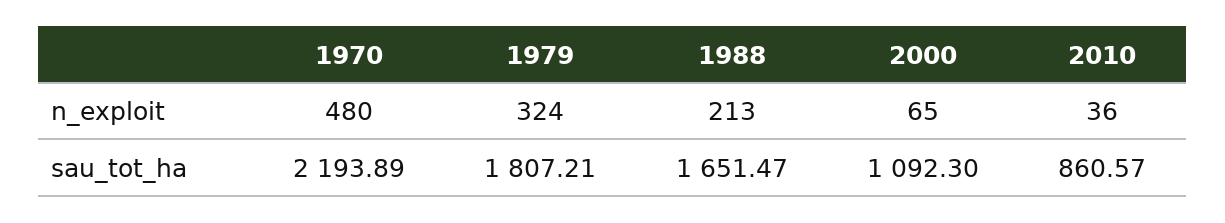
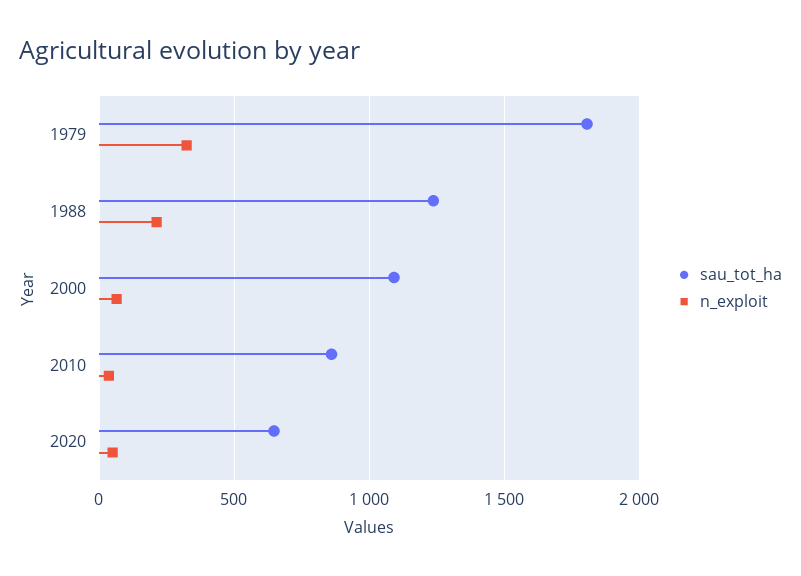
n_exploit, 1970: 480 -> none
sau_tot_ha, 1970: 2193.89 -> none
sau_tot_ha, 1988: 1651.47 -> 1250
sau_tot_ha, 2020: none -> 650
n_exploit, 2020: none -> 50

